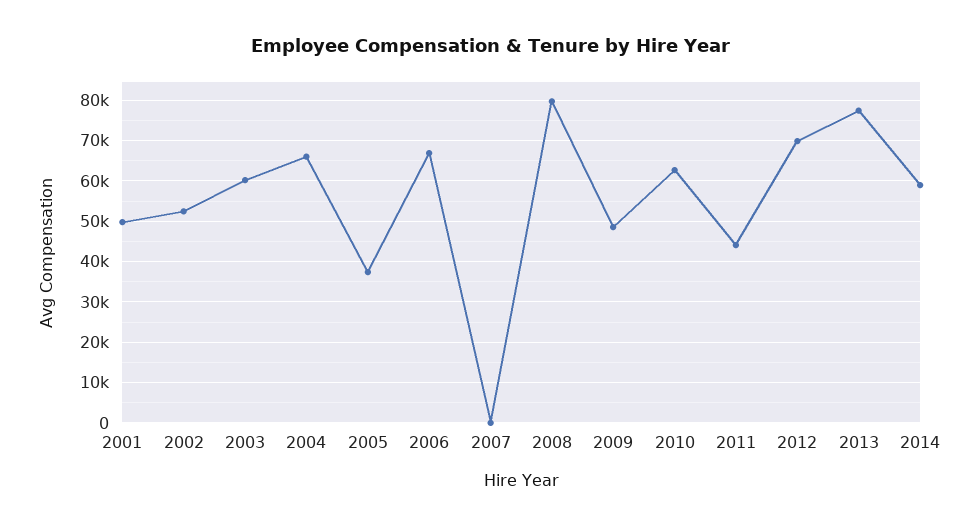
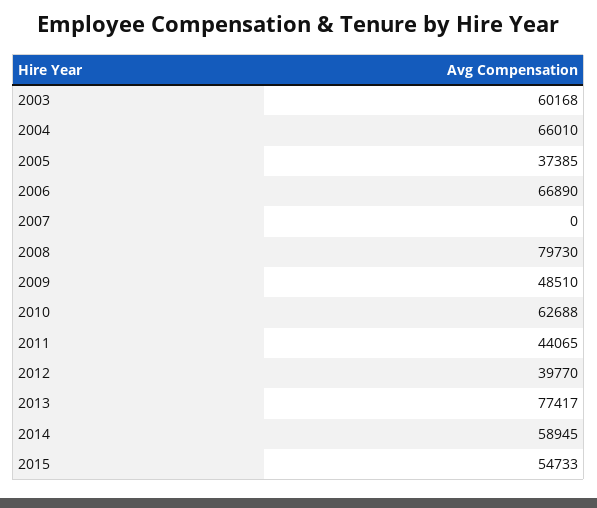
2001: 50000 -> none
2002: 52000 -> none
2012: 70000 -> 39770
2015: none -> 54733

